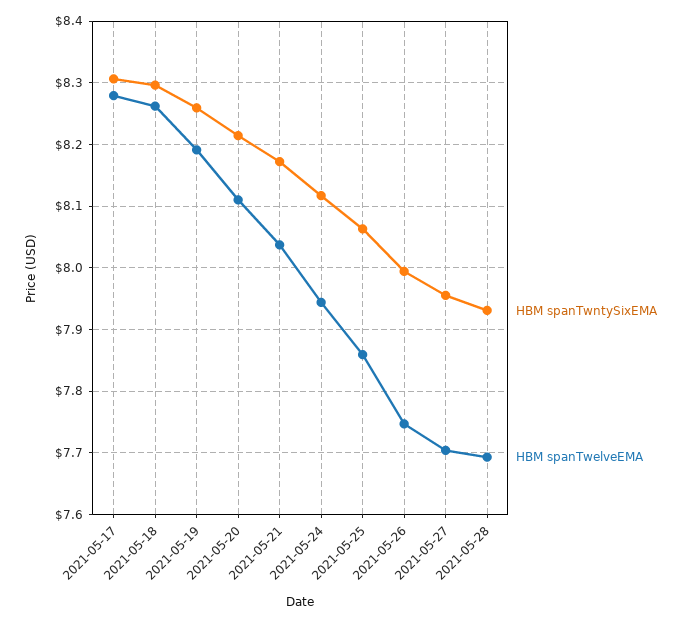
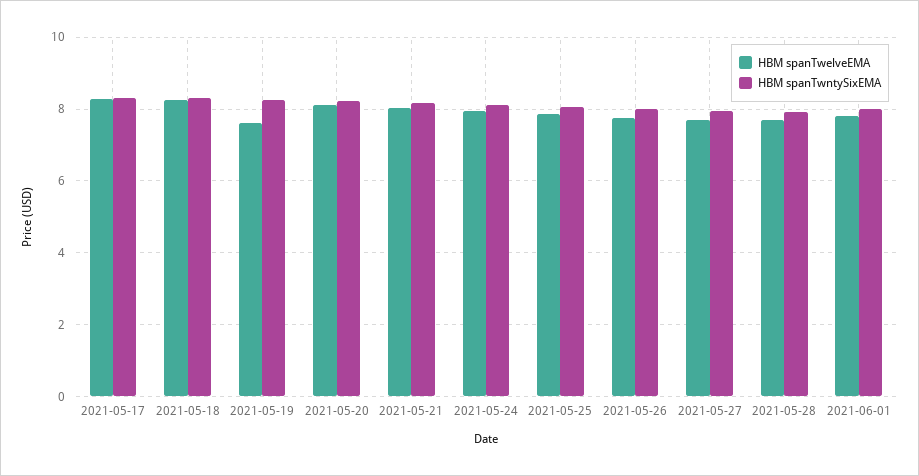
HBM spanTwelveEMA, 2021-05-19: 8.19 -> 7.6
HBM spanTwelveEMA, 2021-06-01: none -> 7.8
HBM spanTwntySixEMA, 2021-06-01: none -> 8

